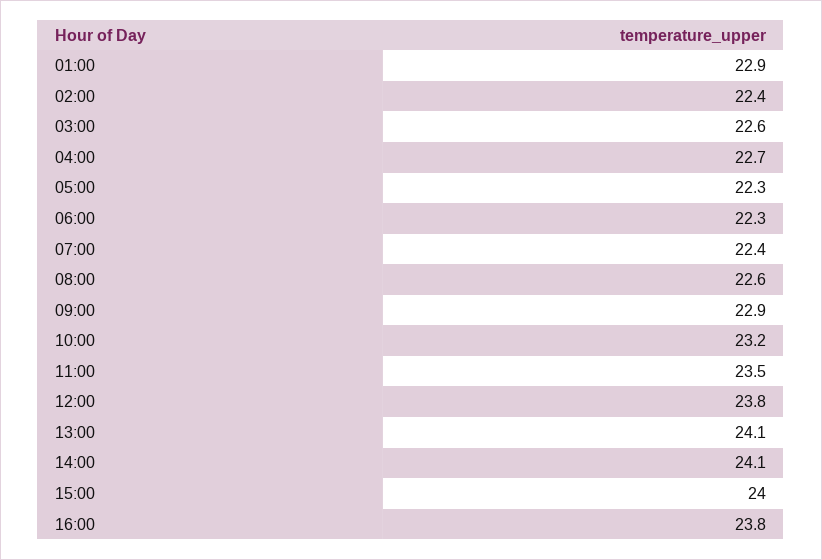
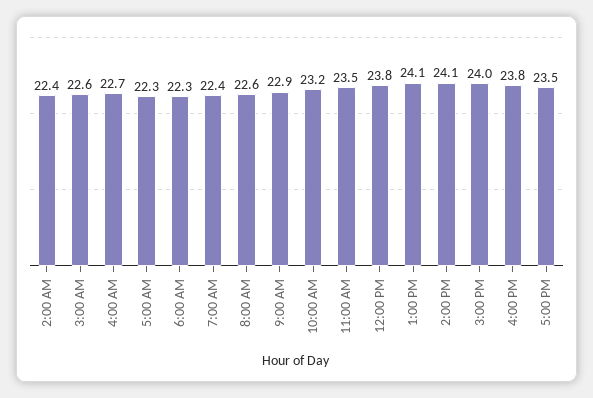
01:00: 22.9 -> none
5:00 PM: none -> 23.5

